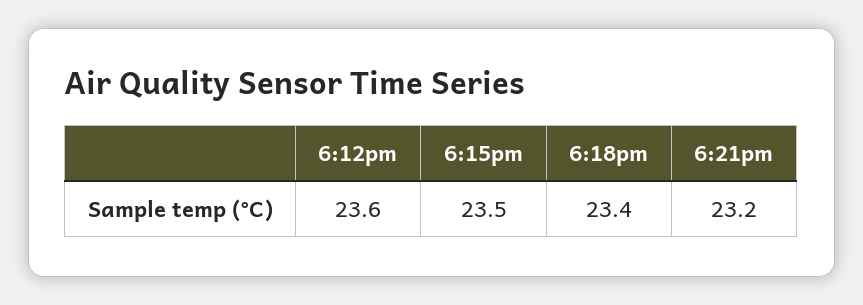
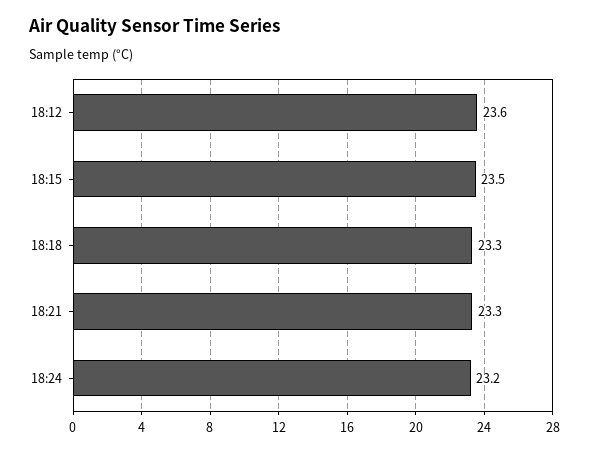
6:18pm: 23.4 -> 23.3
6:21pm: 23.2 -> 23.3
18:24: none -> 23.2

